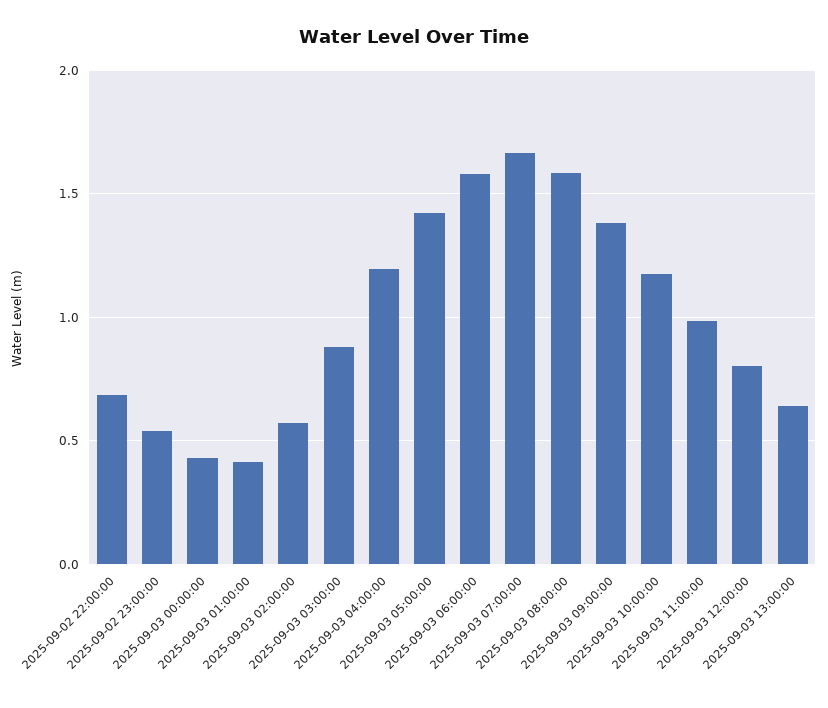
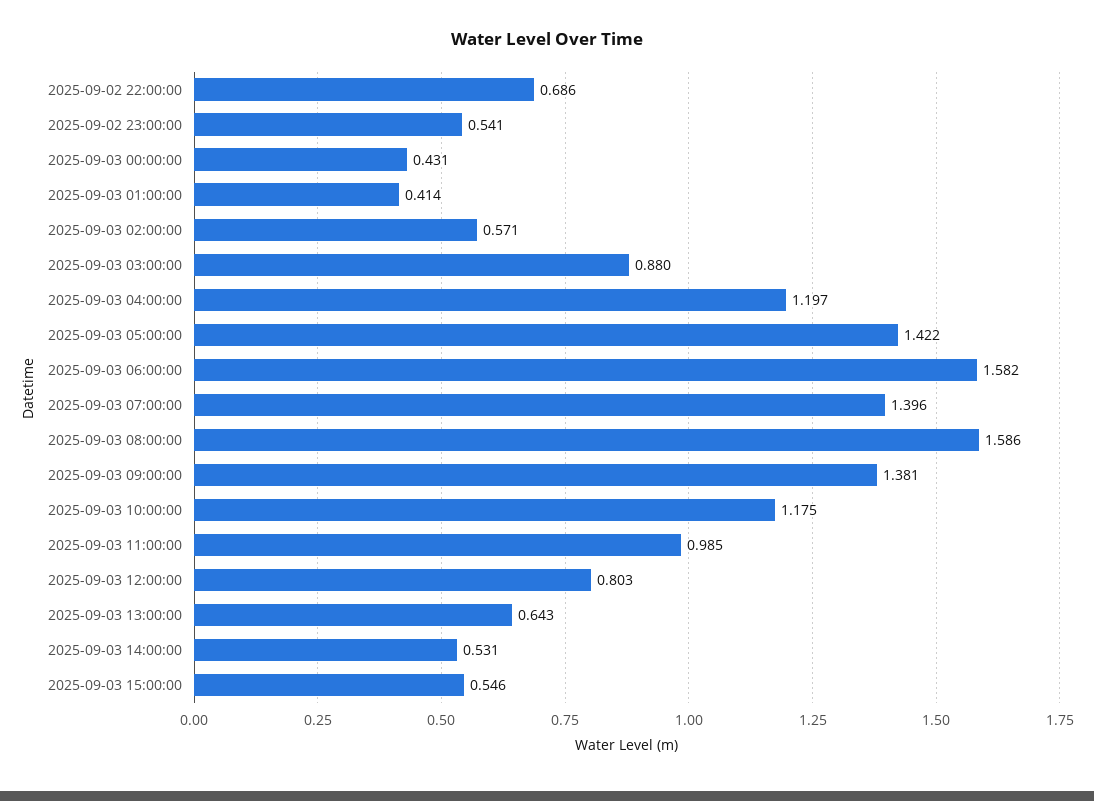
2025-09-03 07:00:00: 1.65 -> 1.396
2025-09-03 14:00:00: none -> 0.531
2025-09-03 15:00:00: none -> 0.546

